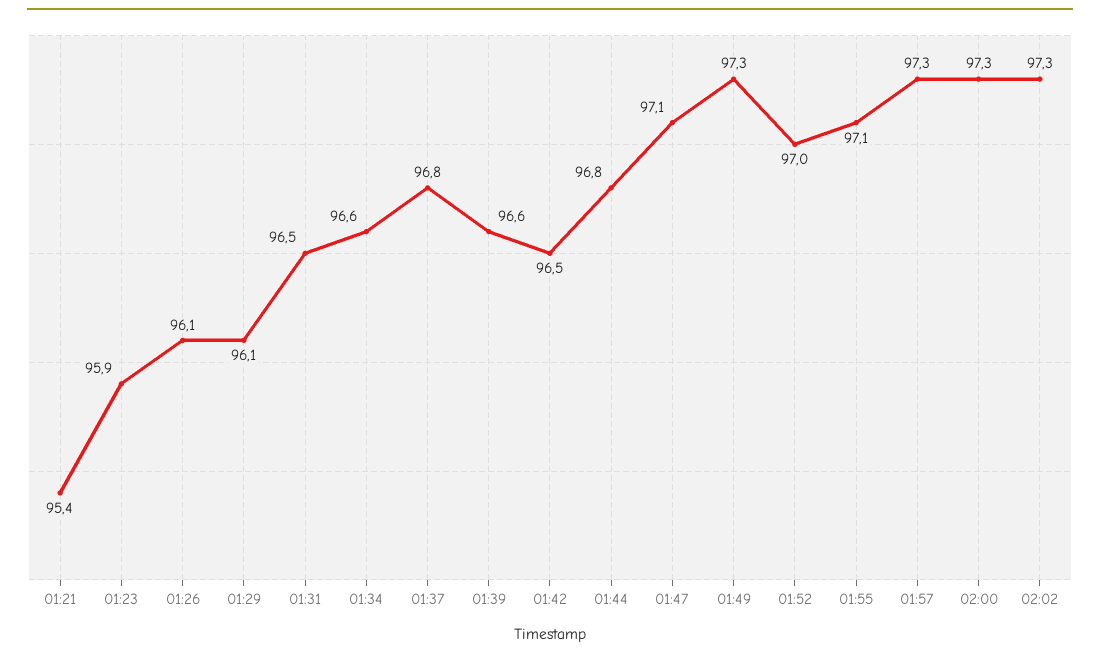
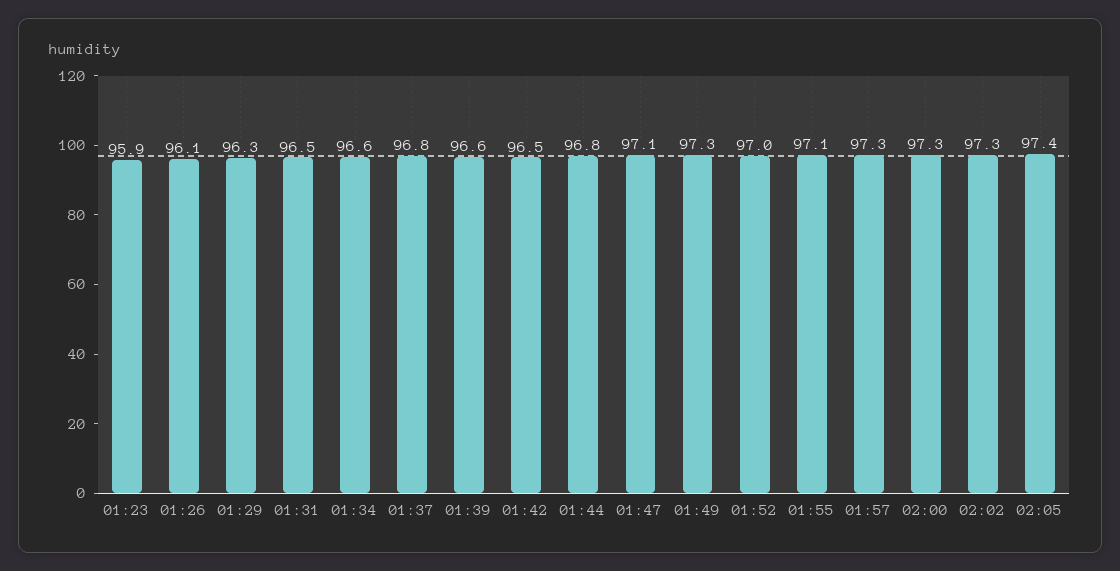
01:21: 95.4 -> none
01:29: 96.1 -> 96.3
02:05: none -> 97.4

